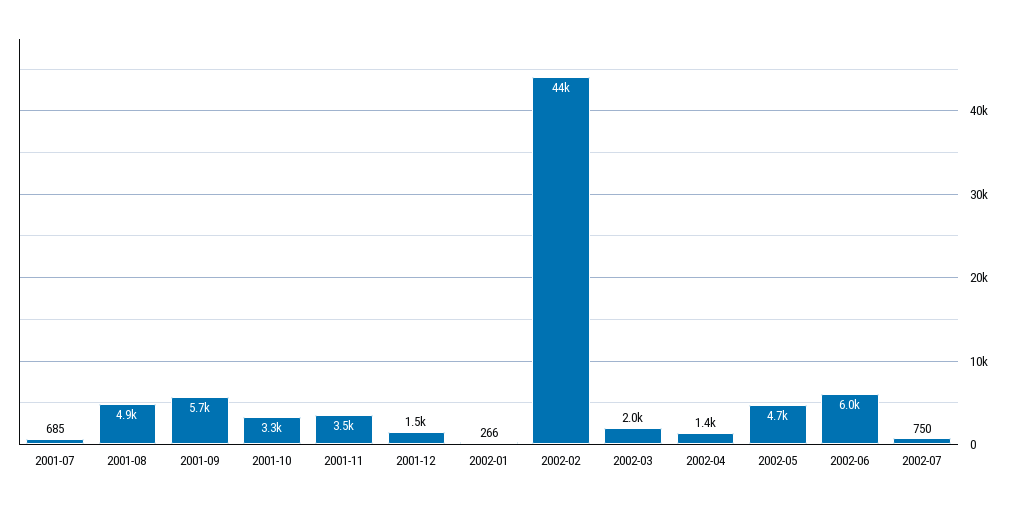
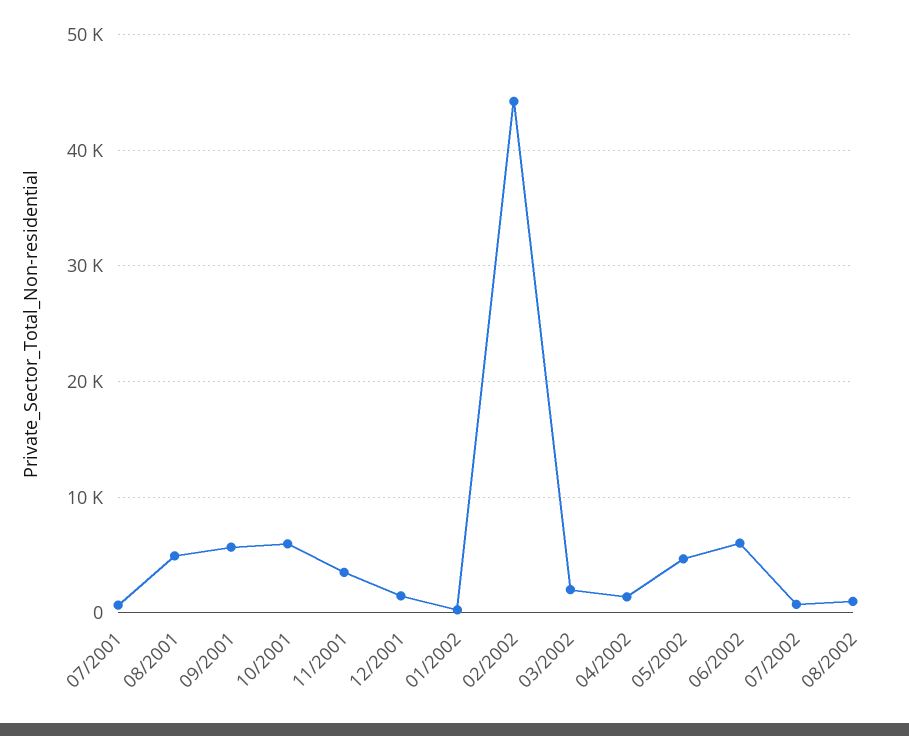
2001-10: 3300 -> 6000
08/2002: none -> 1000

